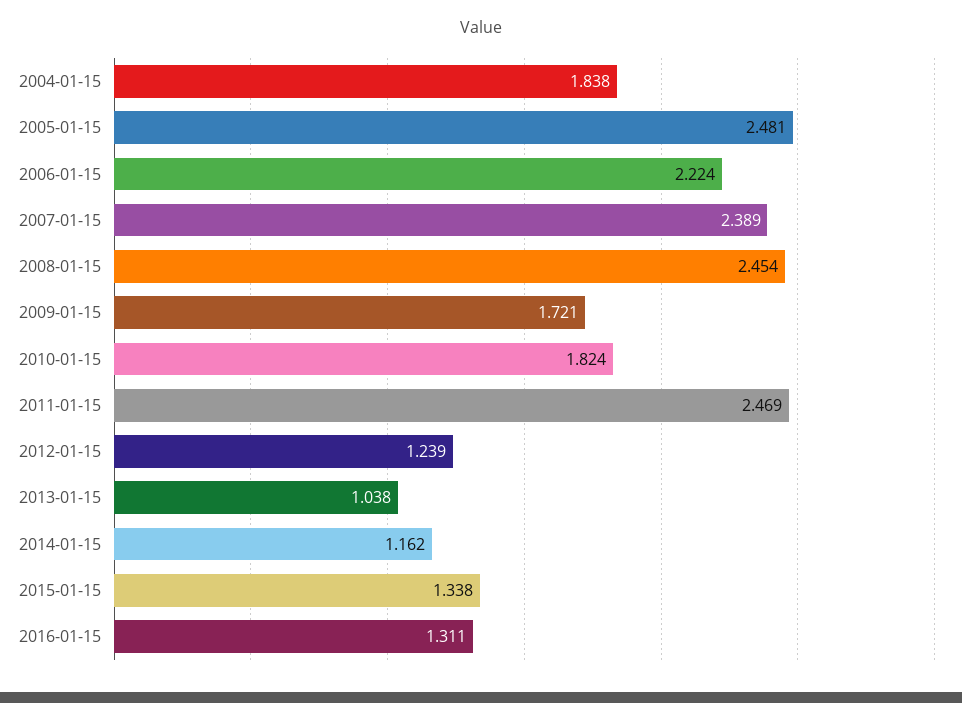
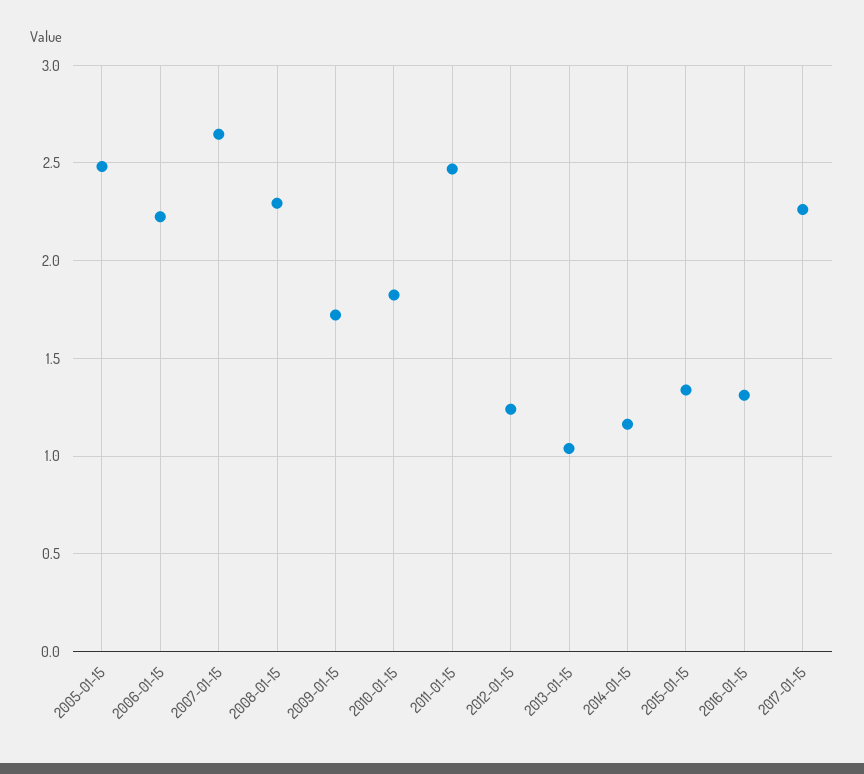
2004-01-15: 1.838 -> none
2007-01-15: 2.389 -> 2.65
2008-01-15: 2.454 -> 2.3
2017-01-15: none -> 2.25

